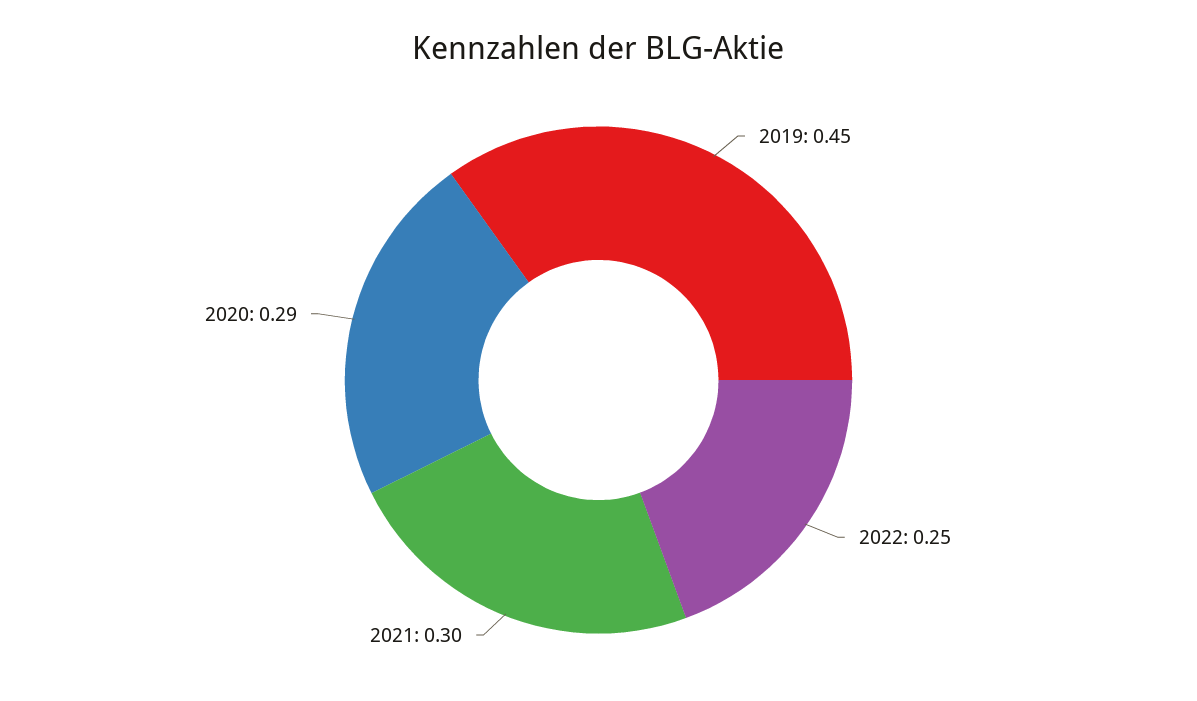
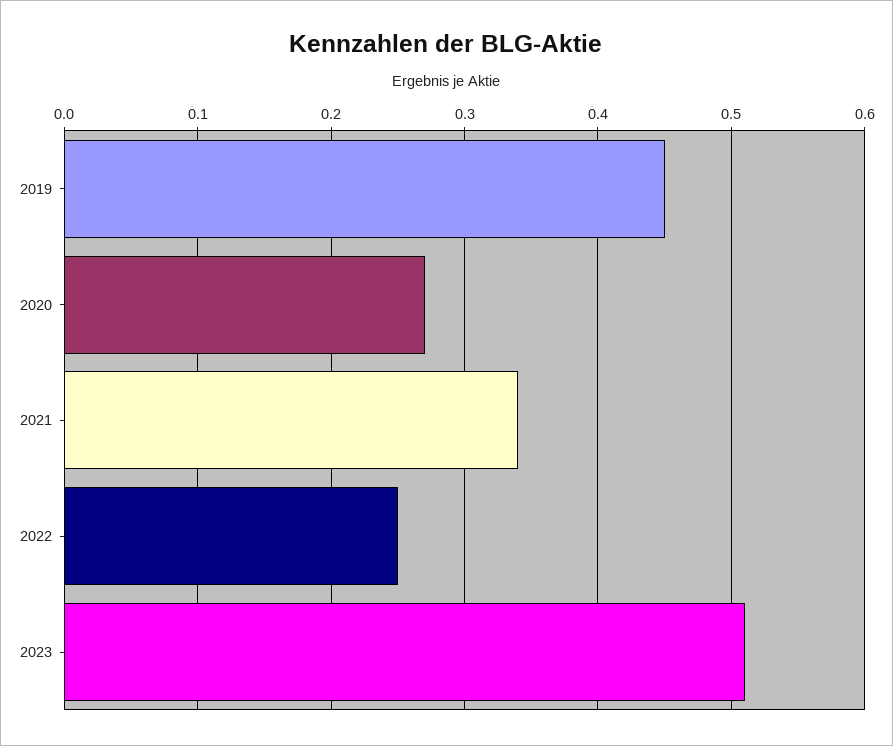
2021: 0.3 -> 0.34
2020: 0.29 -> 0.27
2023: none -> 0.51

